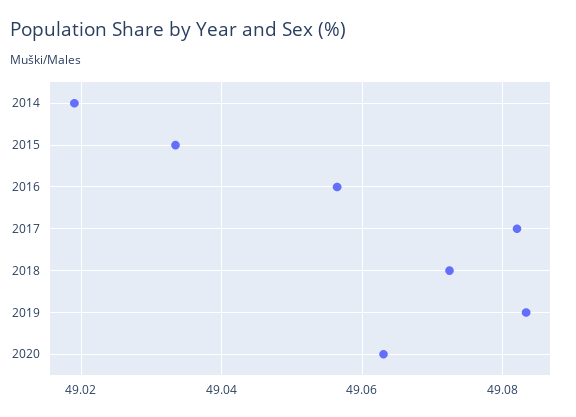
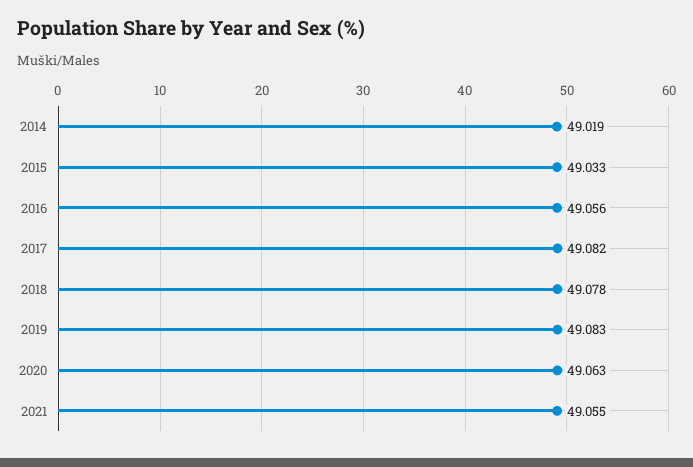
2018: 49.072 -> 49.078
2021: none -> 49.055

